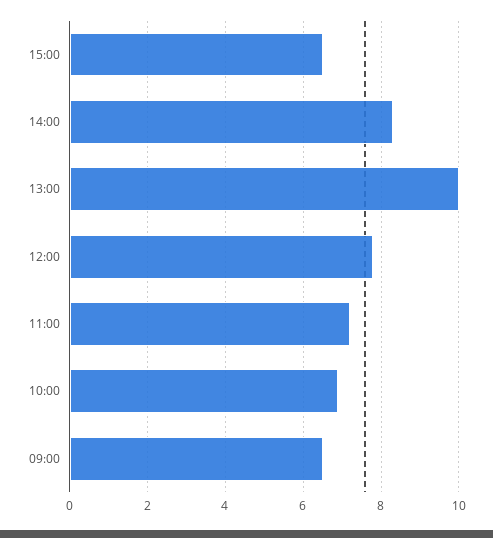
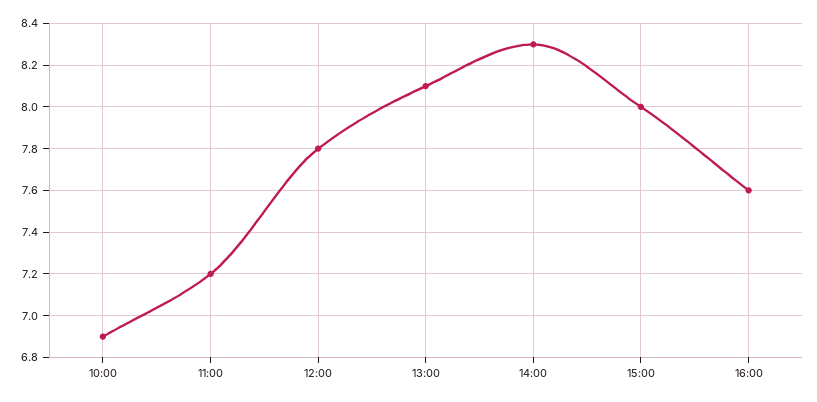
15:00: 6.5 -> 8
13:00: 10 -> 8.1
09:00: 6.5 -> none
16:00: none -> 7.6

